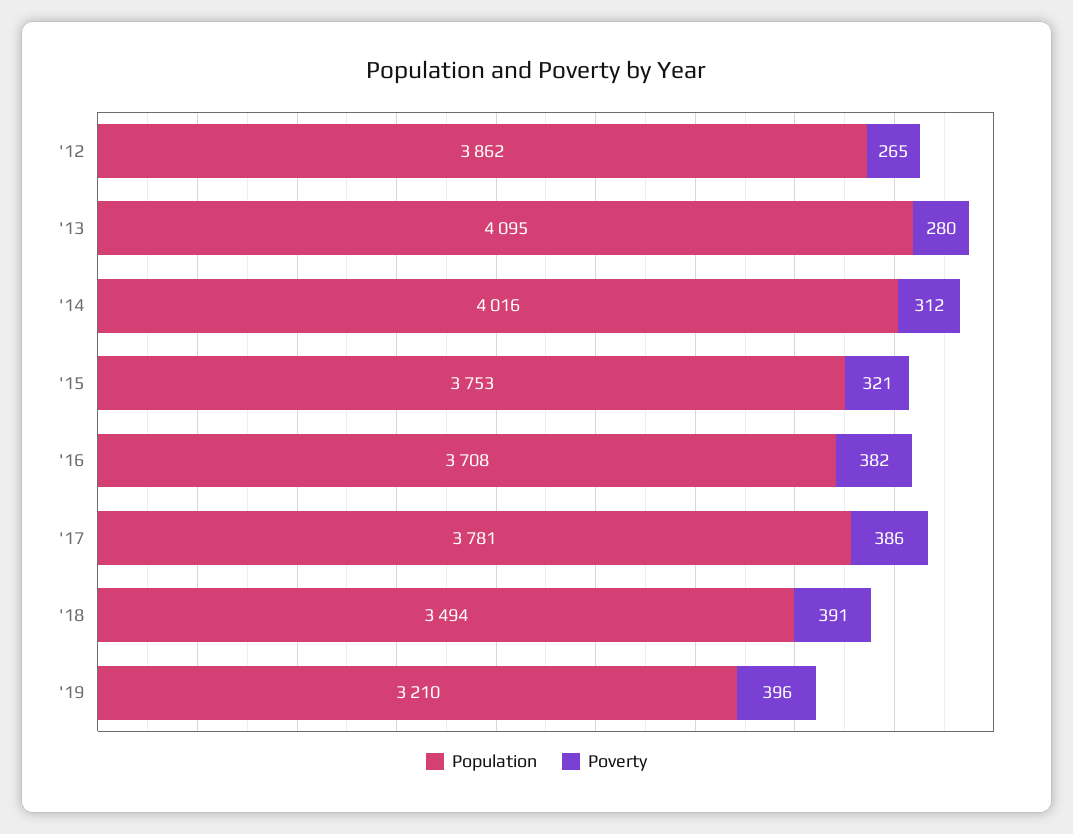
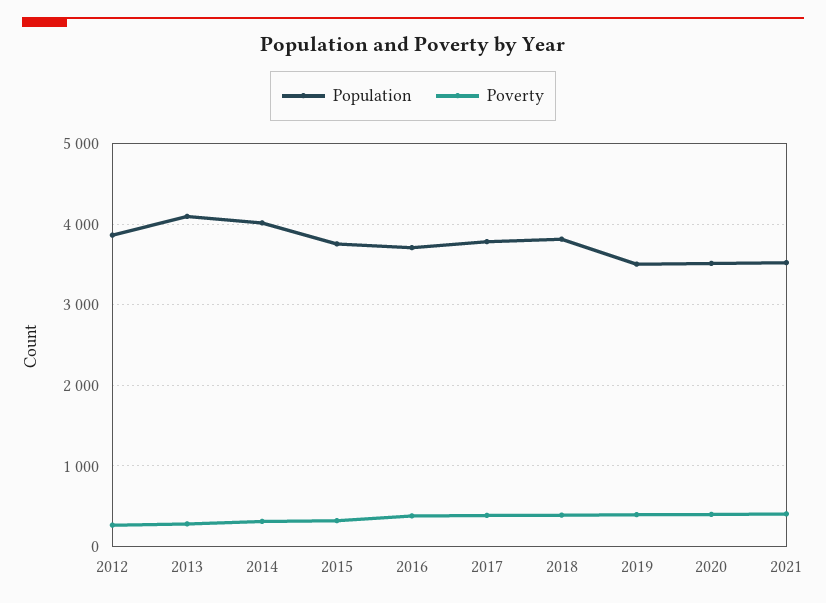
Population, '18: 3494 -> 3800
Population, '19: 3210 -> 3500
Population, 2020: none -> 3500
Poverty, 2020: none -> 400
Population, 2021: none -> 3500
Poverty, 2021: none -> 400

